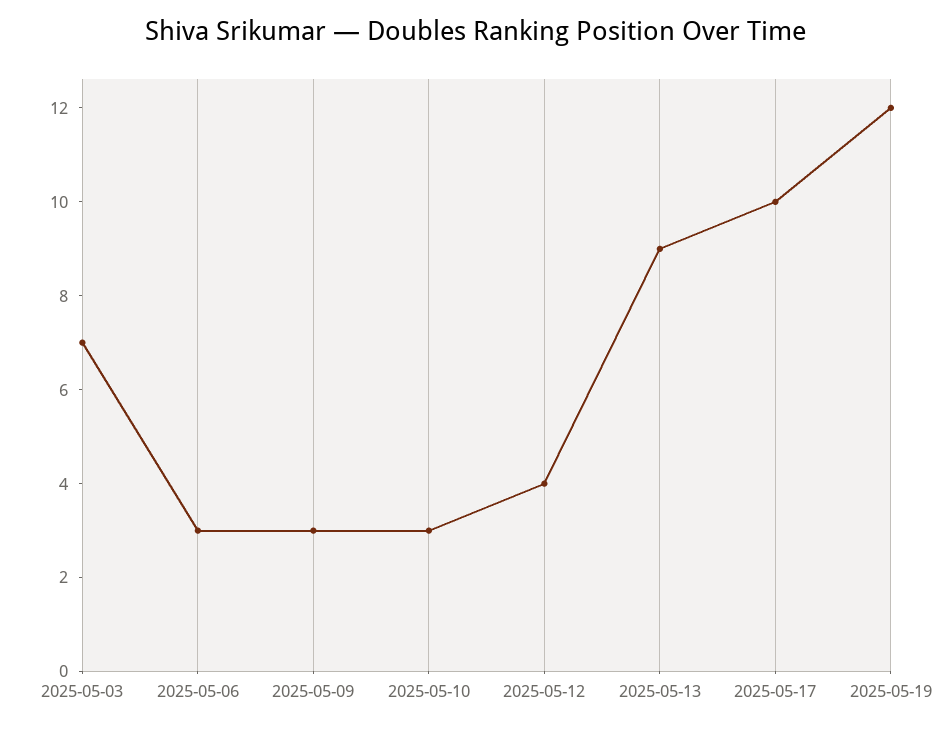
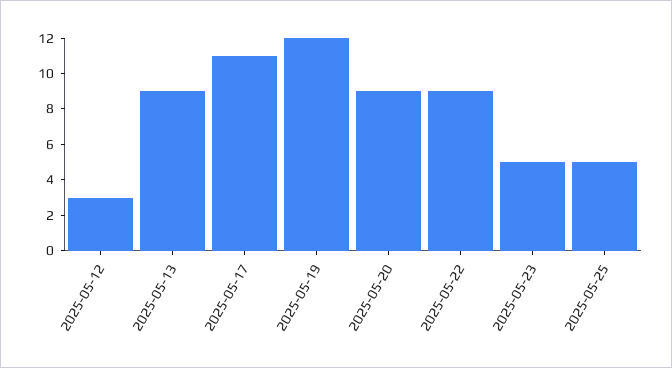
2025-05-03: 7 -> none
2025-05-06: 3 -> none
2025-05-09: 3 -> none
2025-05-10: 3 -> none
2025-05-12: 4 -> 3
2025-05-17: 10 -> 11
2025-05-20: none -> 9
2025-05-22: none -> 9
2025-05-23: none -> 5
2025-05-25: none -> 5

